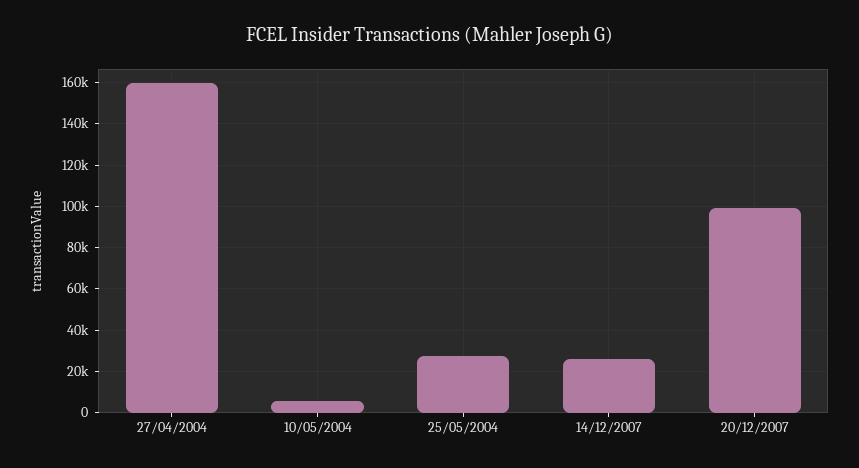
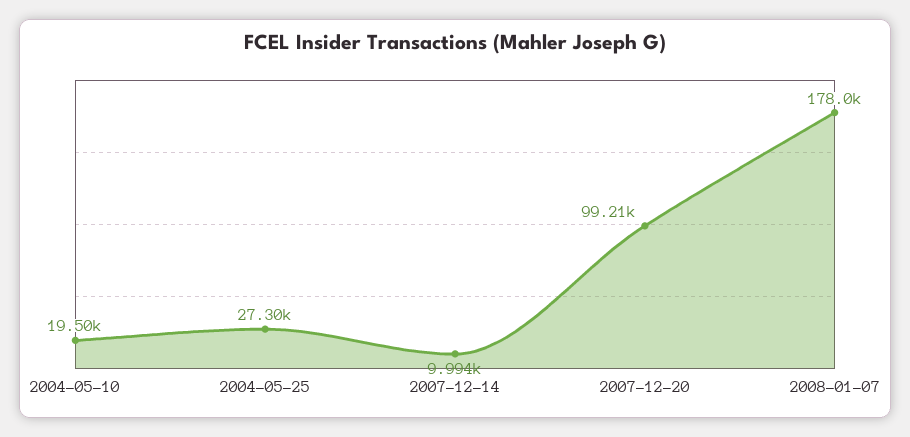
27/04/2004: 160000 -> none
10/05/2004: 5000 -> 19500
14/12/2007: 25000 -> 9994
2008-01-07: none -> 178000

